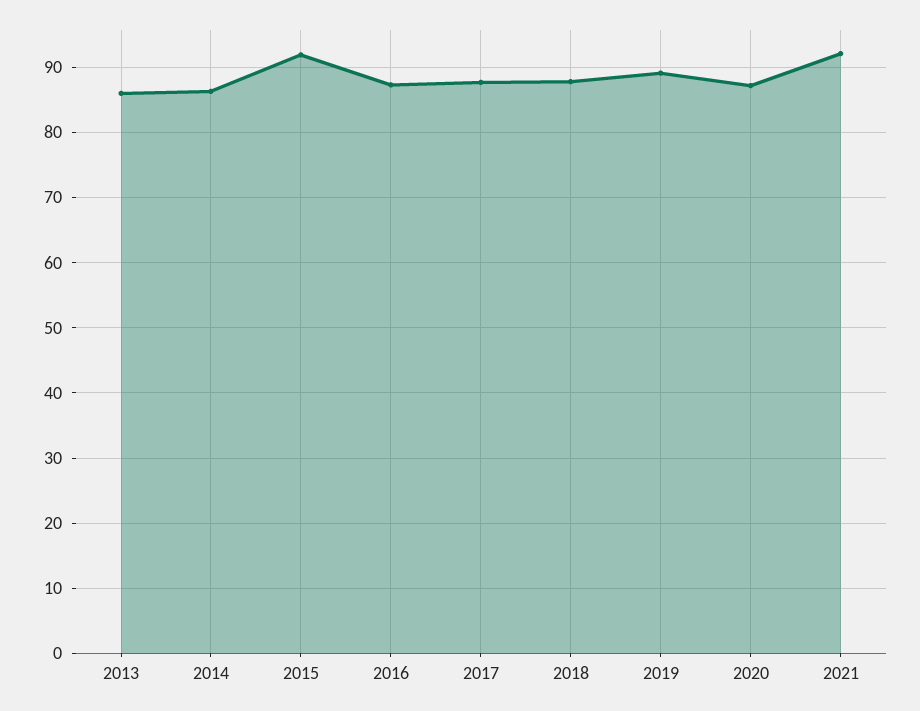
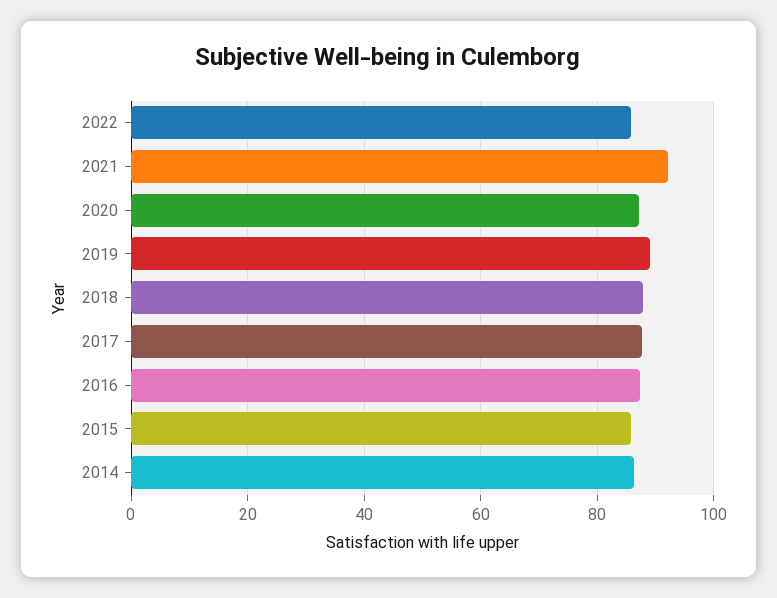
2013: 86 -> none
2015: 92 -> 86
2022: none -> 86

